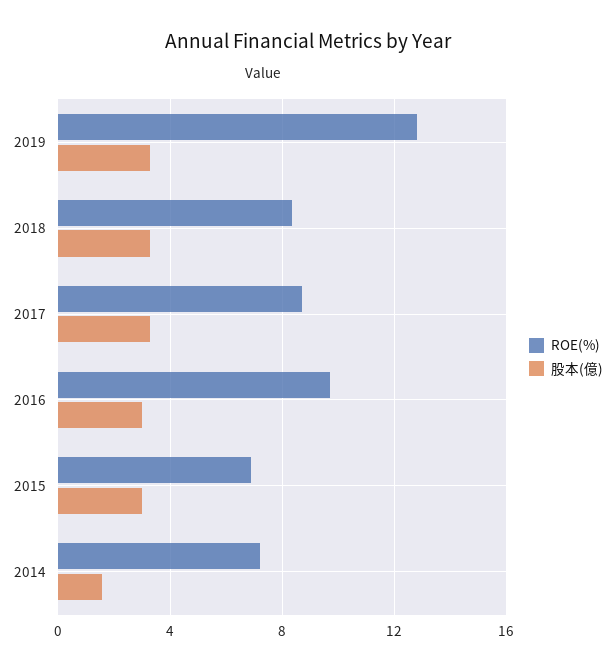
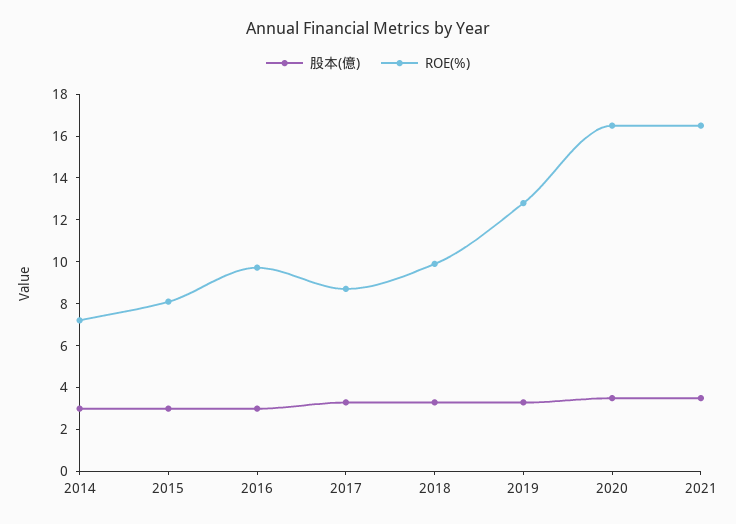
ROE(%), 2018: 8.5 -> 10
ROE(%), 2015: 7 -> 8
股本(億), 2014: 1.5 -> 3
股本(億), 2020: none -> 3.5
ROE(%), 2020: none -> 16.5
股本(億), 2021: none -> 3.5
ROE(%), 2021: none -> 16.5

